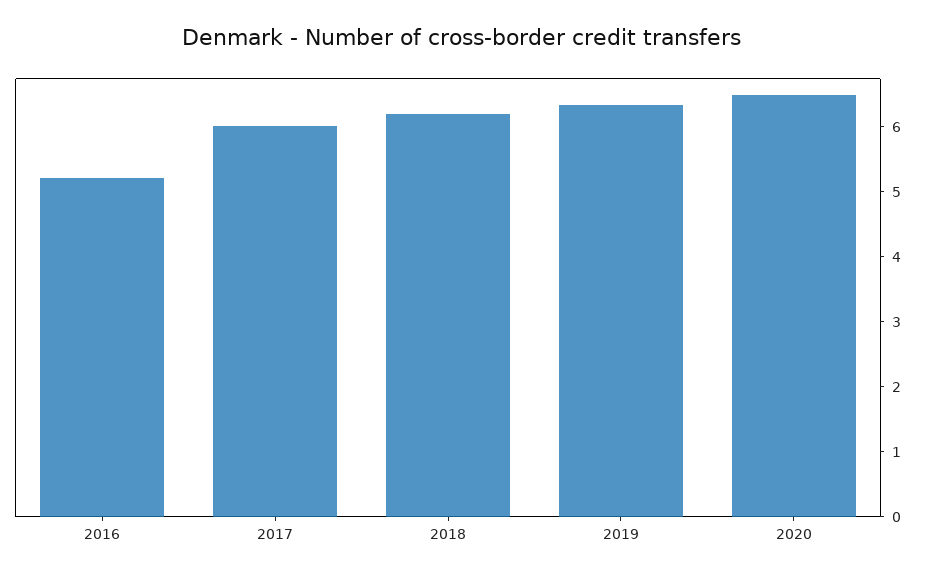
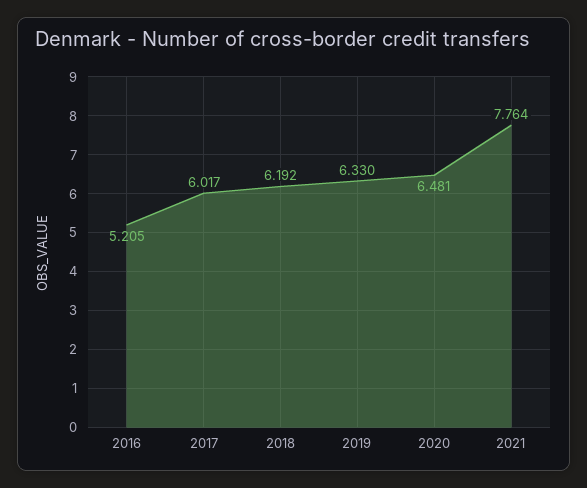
2021: none -> 7.764

